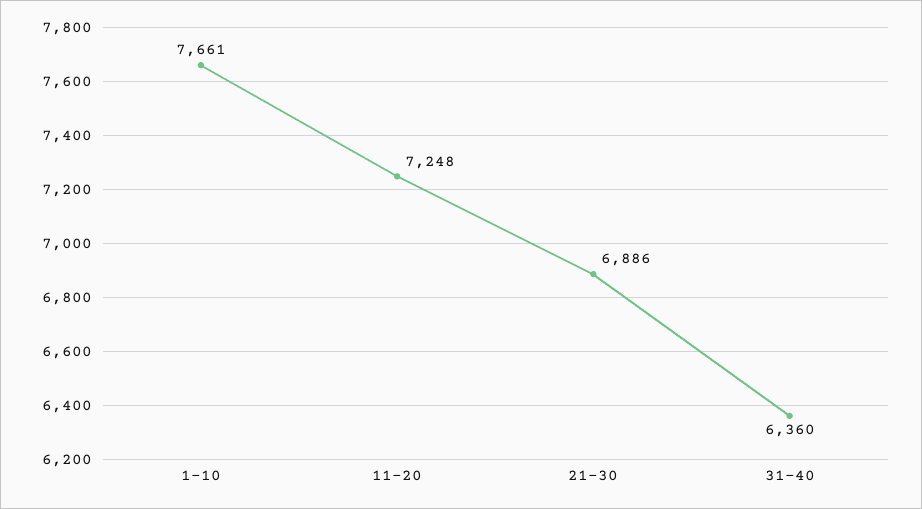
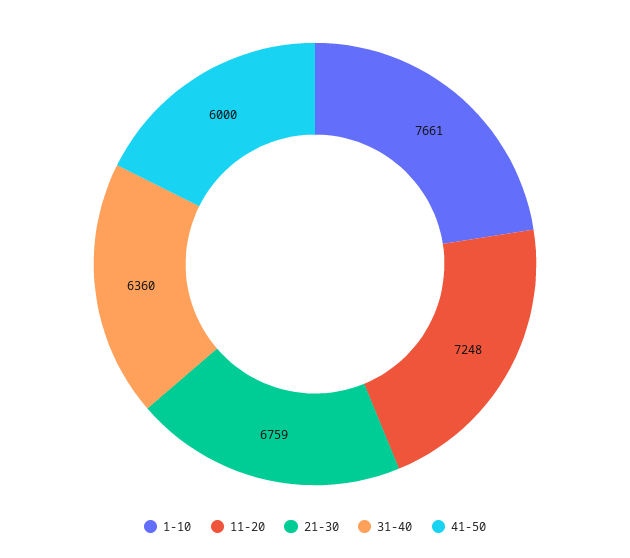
21-30: 6886 -> 6759
41-50: none -> 6000

